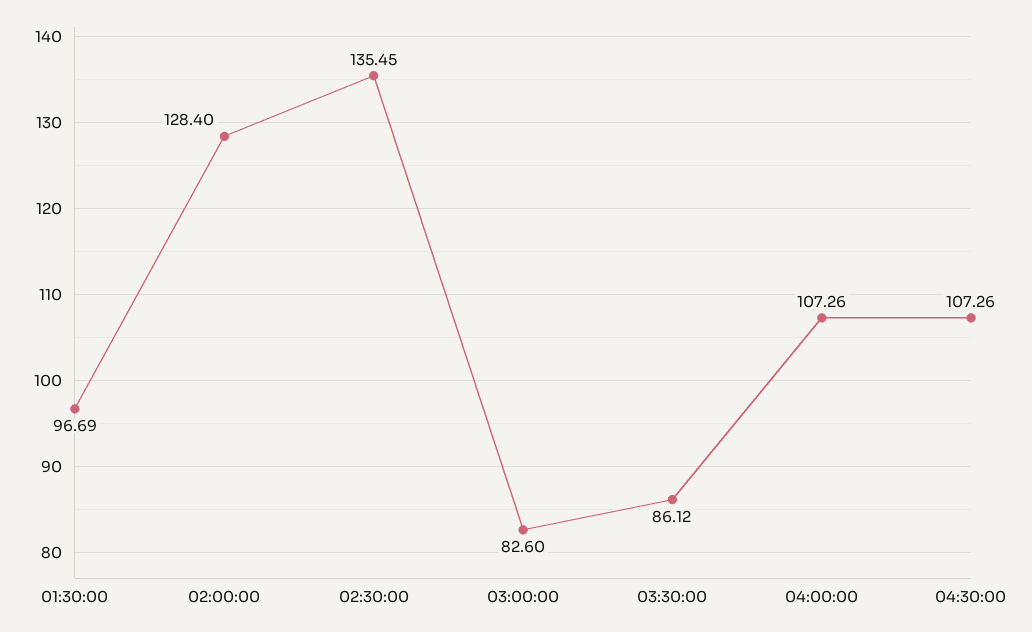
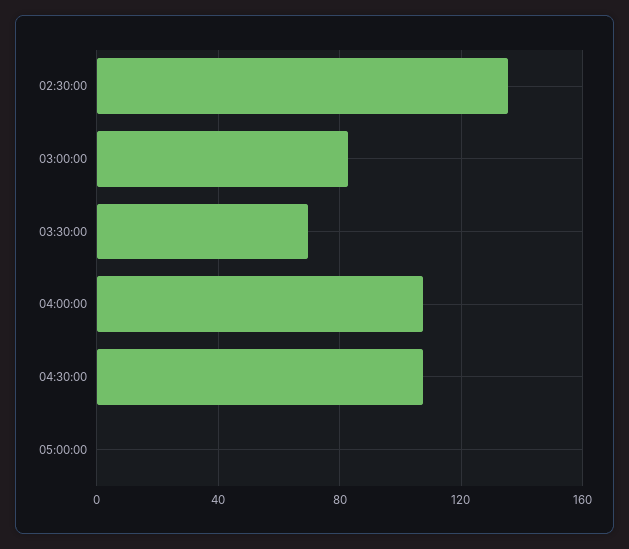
01:30:00: 96.69 -> none
02:00:00: 128.4 -> none
03:30:00: 86.12 -> 70
05:00:00: none -> 0

